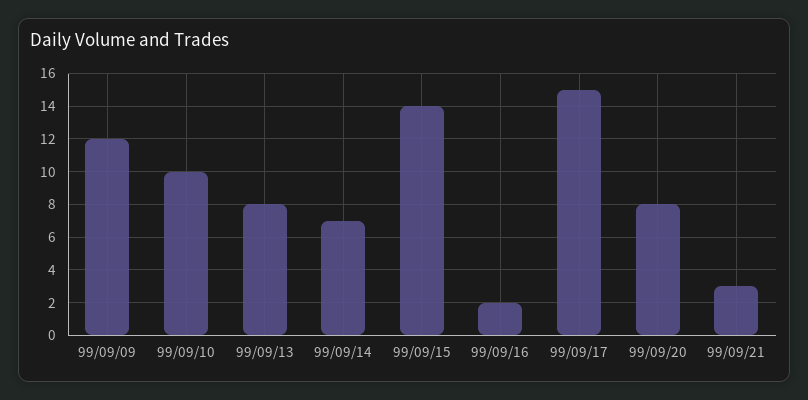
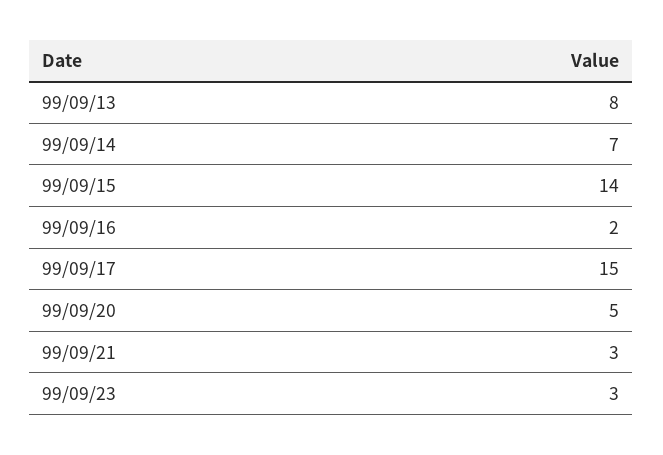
99/09/09: 12 -> none
99/09/10: 10 -> none
99/09/20: 8 -> 5
99/09/23: none -> 3

